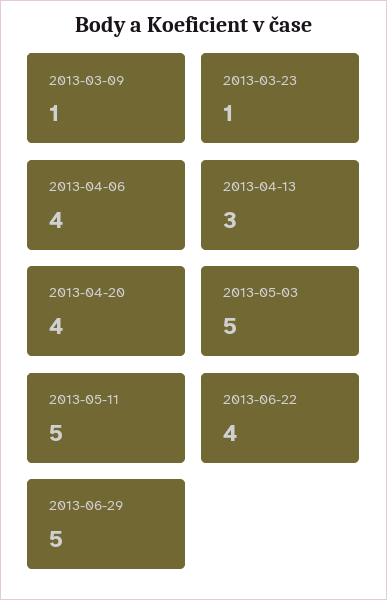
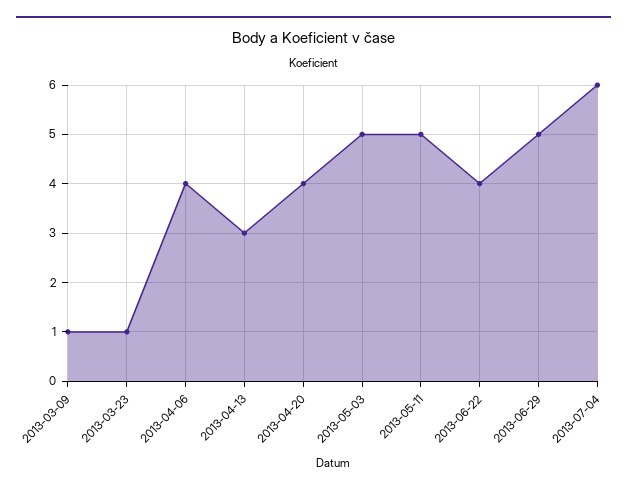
2013-07-04: none -> 6

